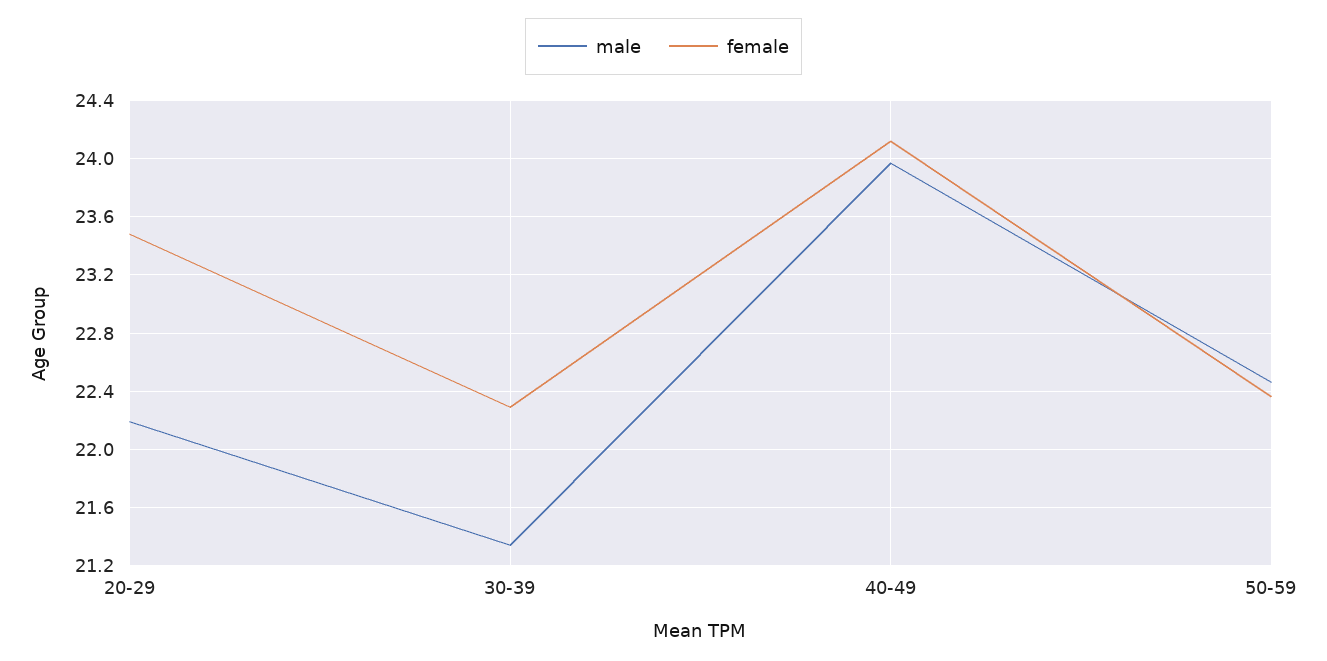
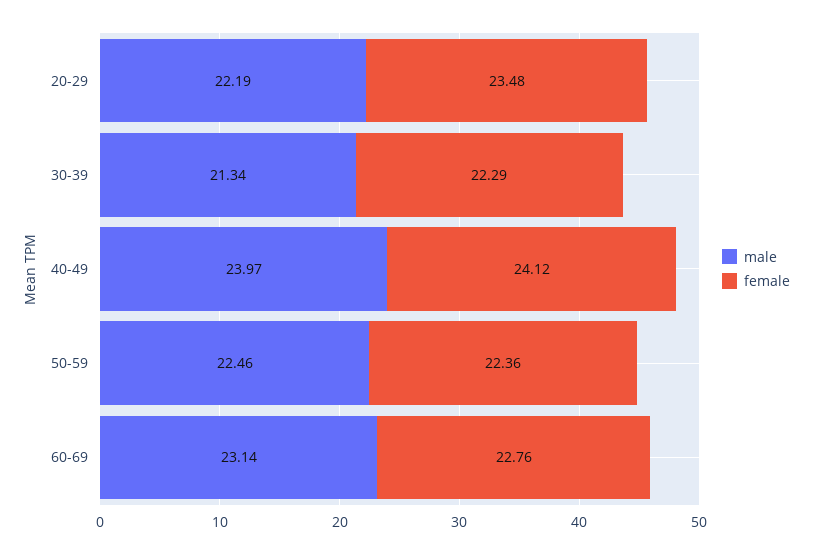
male, 60-69: none -> 23.14
female, 60-69: none -> 22.76

